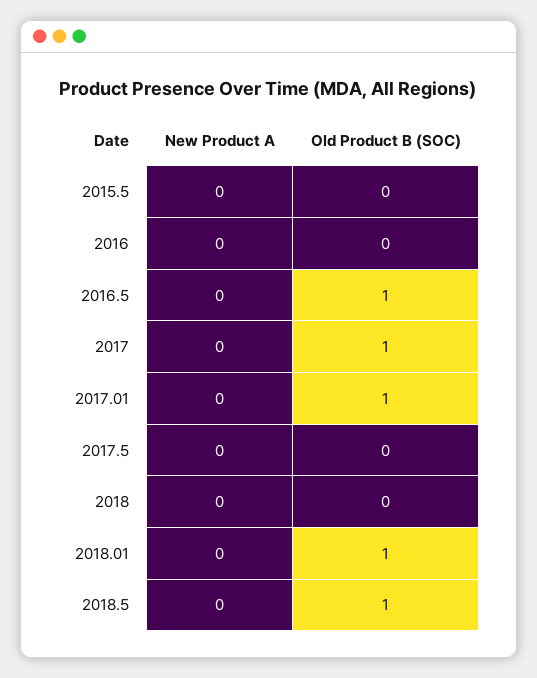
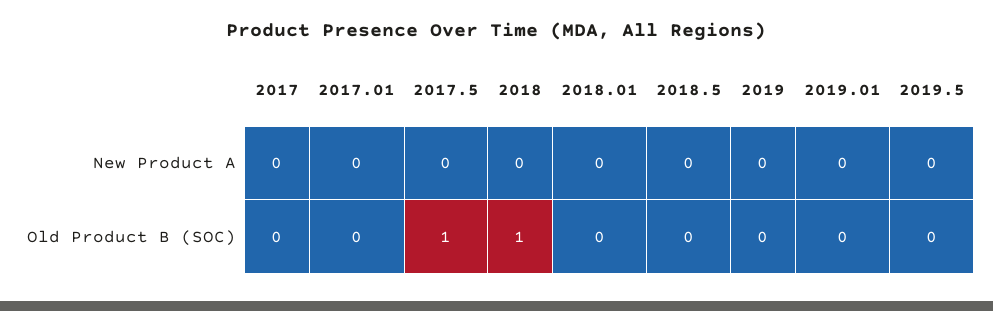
New Product A, 2015.5: 0 -> none
Old Product B (SOC), 2015.5: 0 -> none
New Product A, 2016: 0 -> none
Old Product B (SOC), 2016: 0 -> none
New Product A, 2016.5: 0 -> none
Old Product B (SOC), 2016.5: 1 -> none
Old Product B (SOC), 2017: 1 -> 0
Old Product B (SOC), 2017.01: 1 -> 0
Old Product B (SOC), 2017.5: 0 -> 1
Old Product B (SOC), 2018: 0 -> 1
Old Product B (SOC), 2018.01: 1 -> 0
Old Product B (SOC), 2018.5: 1 -> 0
New Product A, 2019: none -> 0
New Product A, 2019.01: none -> 0
New Product A, 2019.5: none -> 0
Old Product B (SOC), 2019: none -> 0
Old Product B (SOC), 2019.01: none -> 0
Old Product B (SOC), 2019.5: none -> 0

